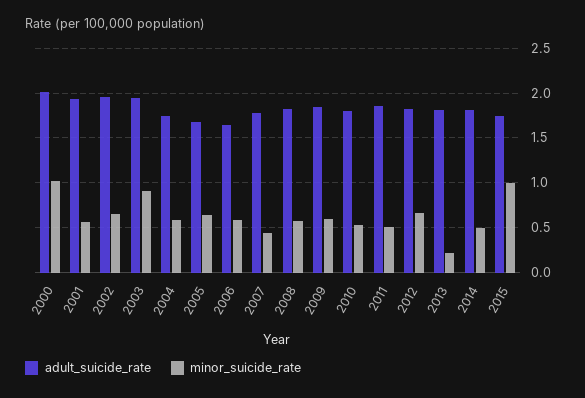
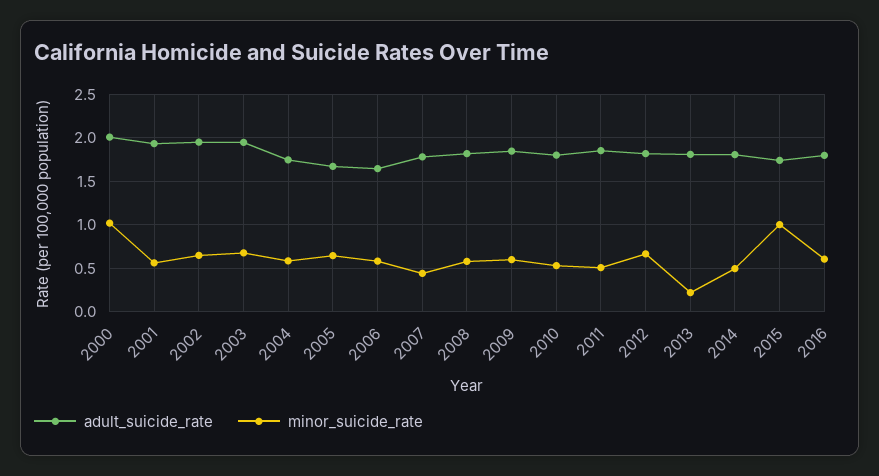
minor_suicide_rate, 2003: 0.9 -> 0.7
adult_suicide_rate, 2016: none -> 1.8
minor_suicide_rate, 2016: none -> 0.6

